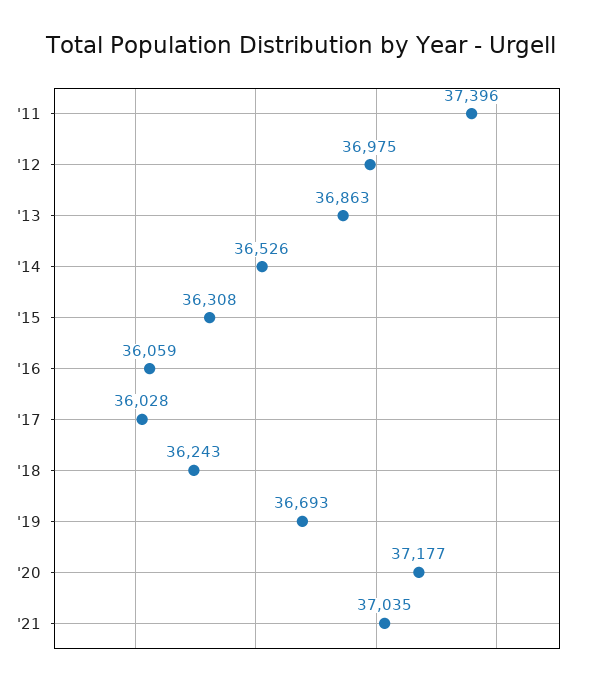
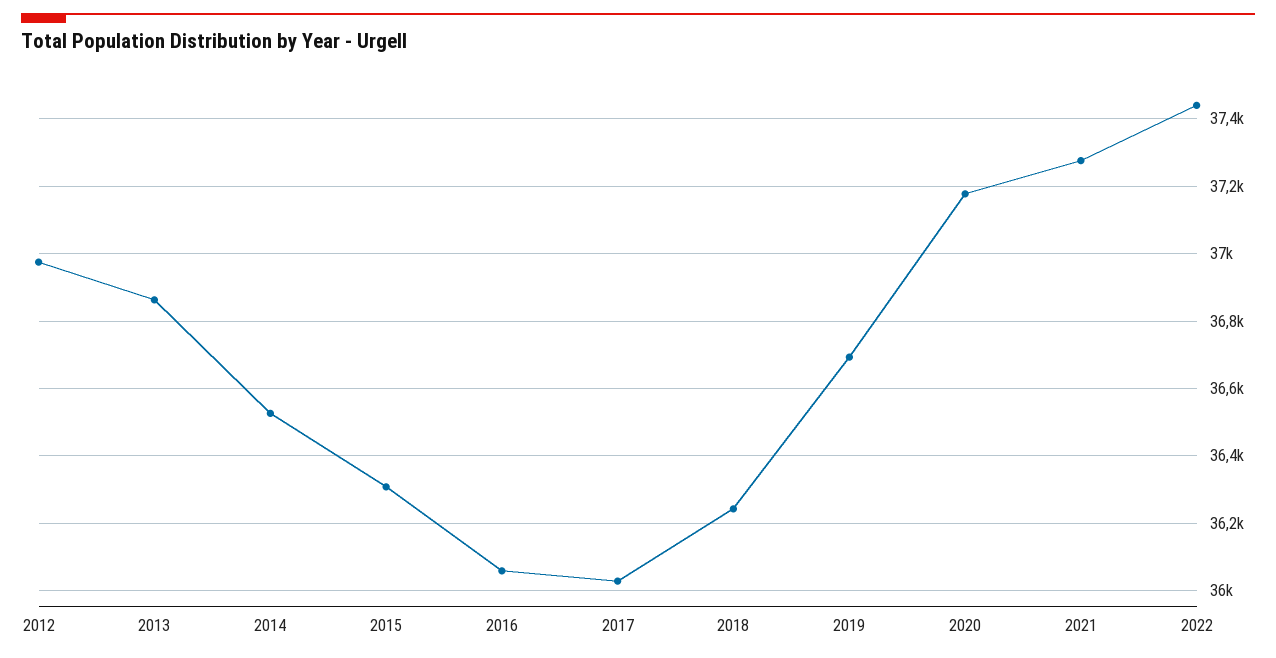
'11: 37396 -> none
'21: 37035 -> 37280
2022: none -> 37440

